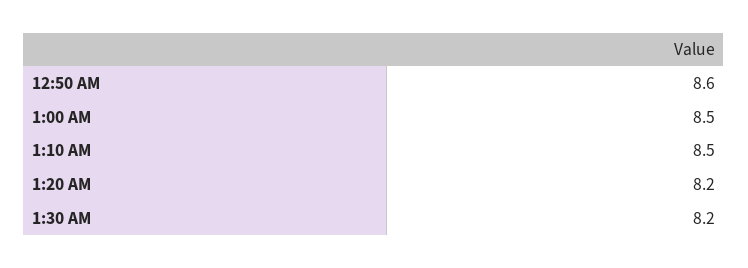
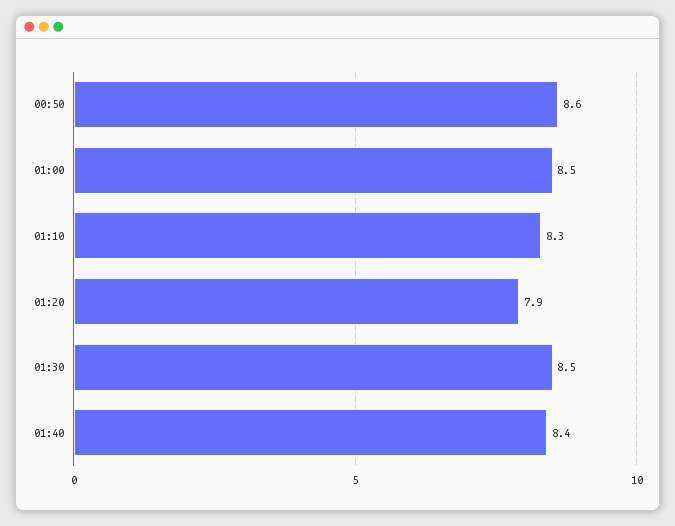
1:10 AM: 8.5 -> 8.3
1:20 AM: 8.2 -> 7.9
1:30 AM: 8.2 -> 8.5
01:40: none -> 8.4

